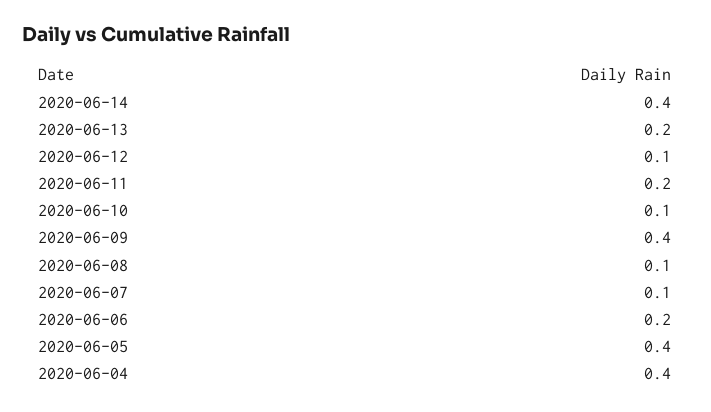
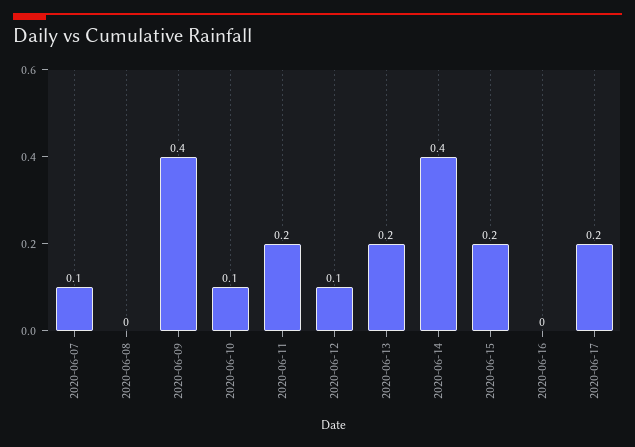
2020-06-08: 0.1 -> 0
2020-06-06: 0.2 -> none
2020-06-05: 0.4 -> none
2020-06-04: 0.4 -> none
2020-06-15: none -> 0.2
2020-06-16: none -> 0
2020-06-17: none -> 0.2

